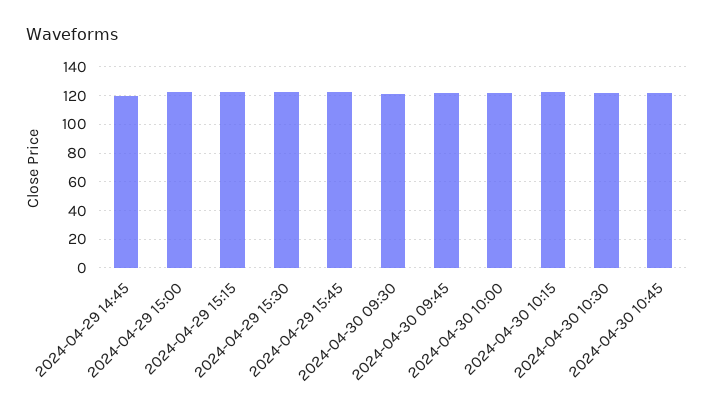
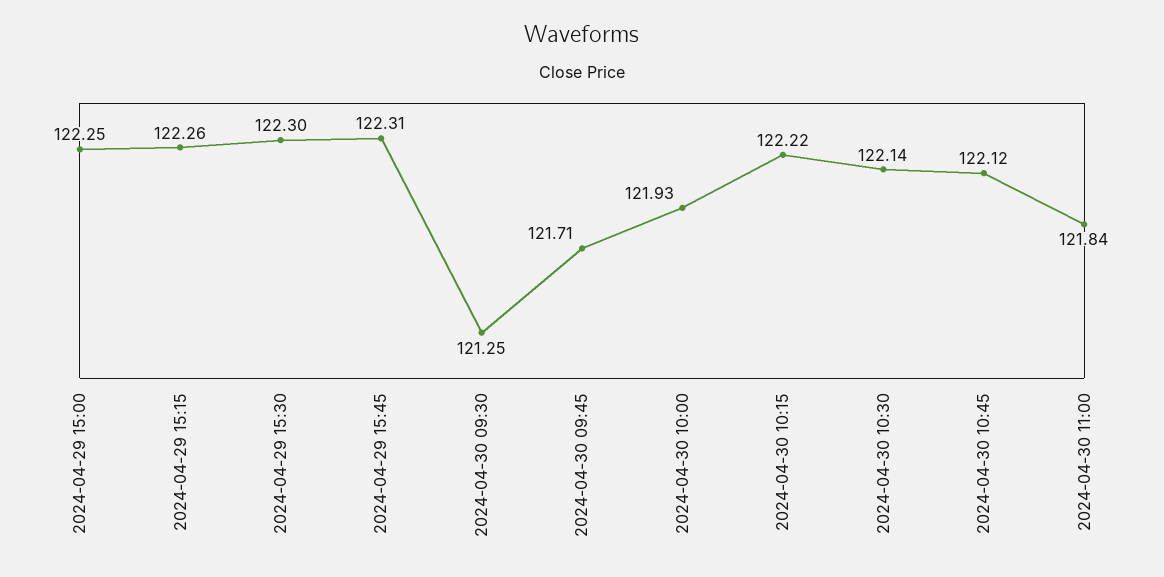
2024-04-29 14:45: 120 -> none
2024-04-30 11:00: none -> 121.84

